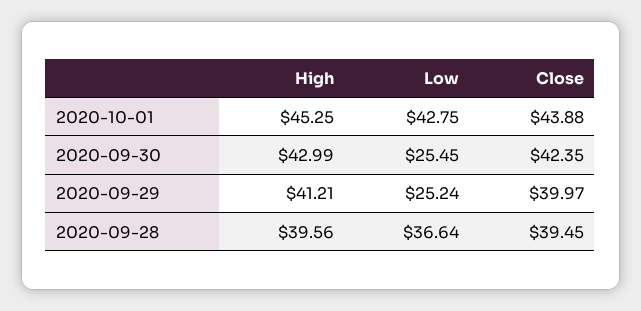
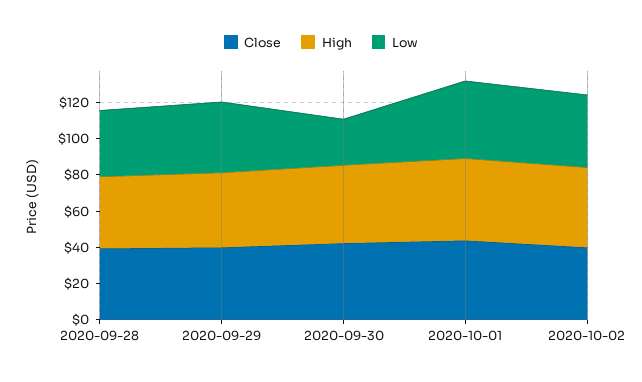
Low, 2020-09-29: 25.24 -> 40
Close, 2020-10-02: none -> 40
High, 2020-10-02: none -> 45
Low, 2020-10-02: none -> 40

